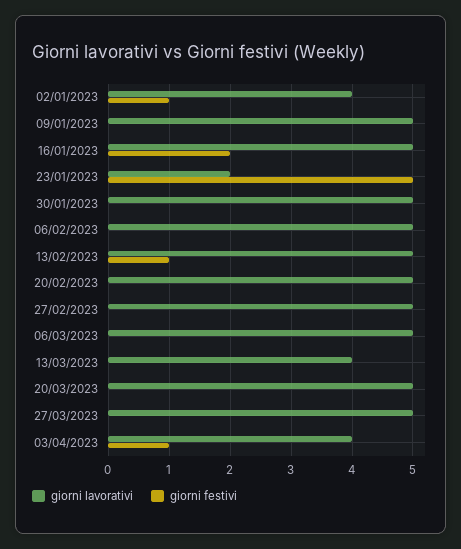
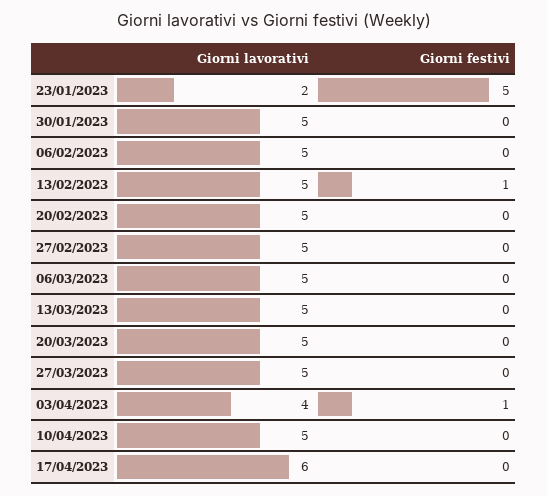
giorni lavorativi, 02/01/2023: 4 -> none
giorni festivi, 02/01/2023: 1 -> none
giorni lavorativi, 09/01/2023: 5 -> none
giorni festivi, 09/01/2023: 0 -> none
giorni lavorativi, 16/01/2023: 5 -> none
giorni festivi, 16/01/2023: 2 -> none
giorni lavorativi, 13/03/2023: 4 -> 5
giorni lavorativi, 10/04/2023: none -> 5
giorni festivi, 10/04/2023: none -> 0
giorni lavorativi, 17/04/2023: none -> 6
giorni festivi, 17/04/2023: none -> 0

